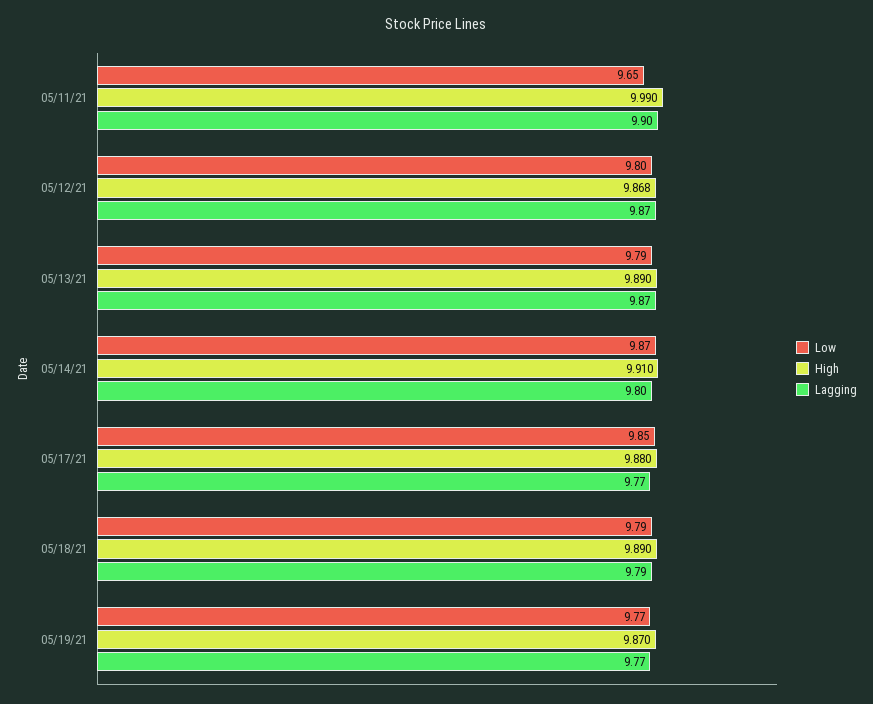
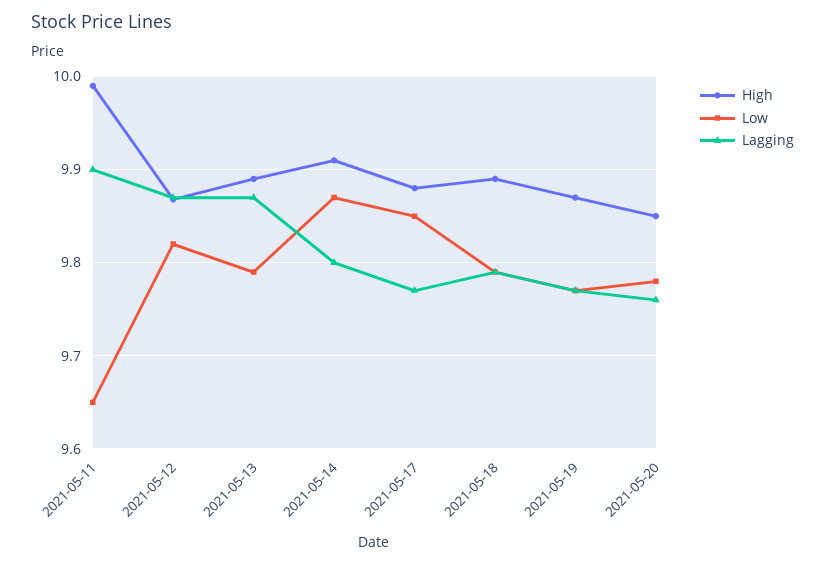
Low, 05/12/21: 9.8 -> 9.82
High, 2021-05-20: none -> 9.85
Low, 2021-05-20: none -> 9.78
Lagging, 2021-05-20: none -> 9.76

